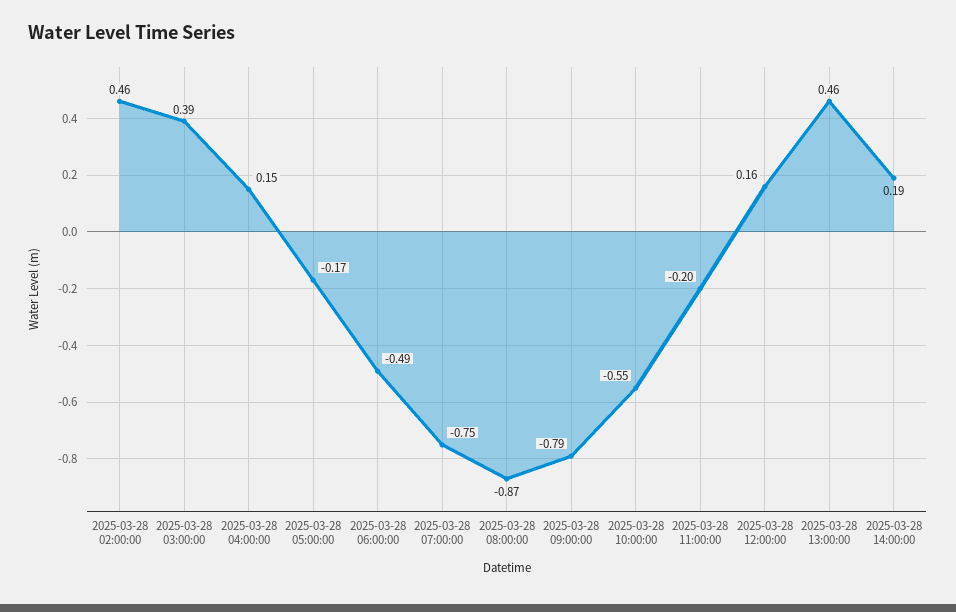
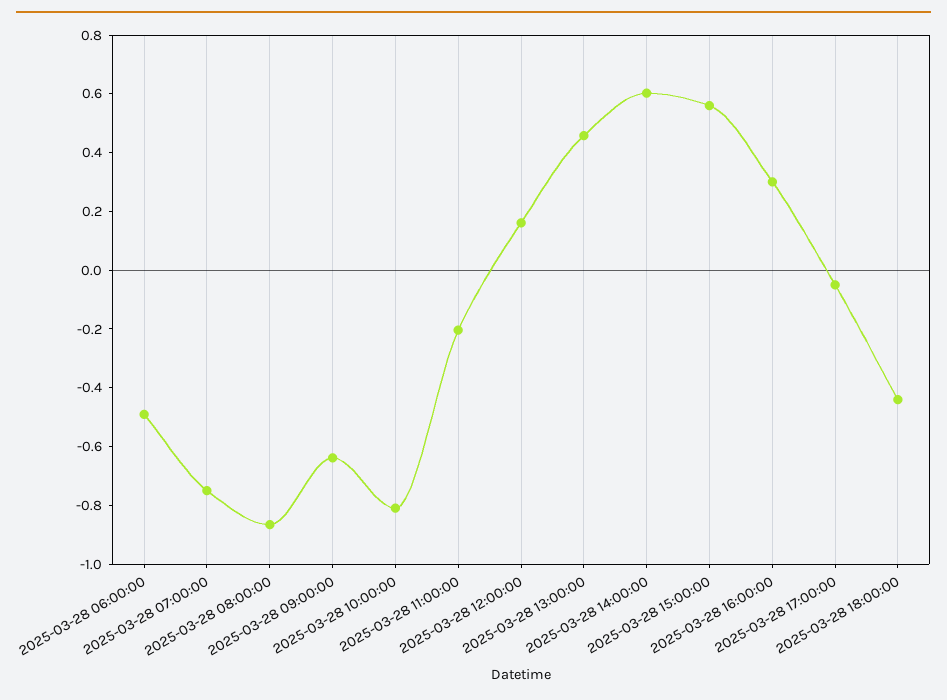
2025-03-28 02:00:00: 0.46 -> none
2025-03-28 03:00:00: 0.39 -> none
2025-03-28 04:00:00: 0.15 -> none
2025-03-28 05:00:00: -0.17 -> none
2025-03-28 09:00:00: -0.79 -> -0.65
2025-03-28 10:00:00: -0.55 -> -0.8
2025-03-28 14:00:00: 0.19 -> 0.6
2025-03-28 15:00:00: none -> 0.55
2025-03-28 16:00:00: none -> 0.3
2025-03-28 17:00:00: none -> -0.05
2025-03-28 18:00:00: none -> -0.45

